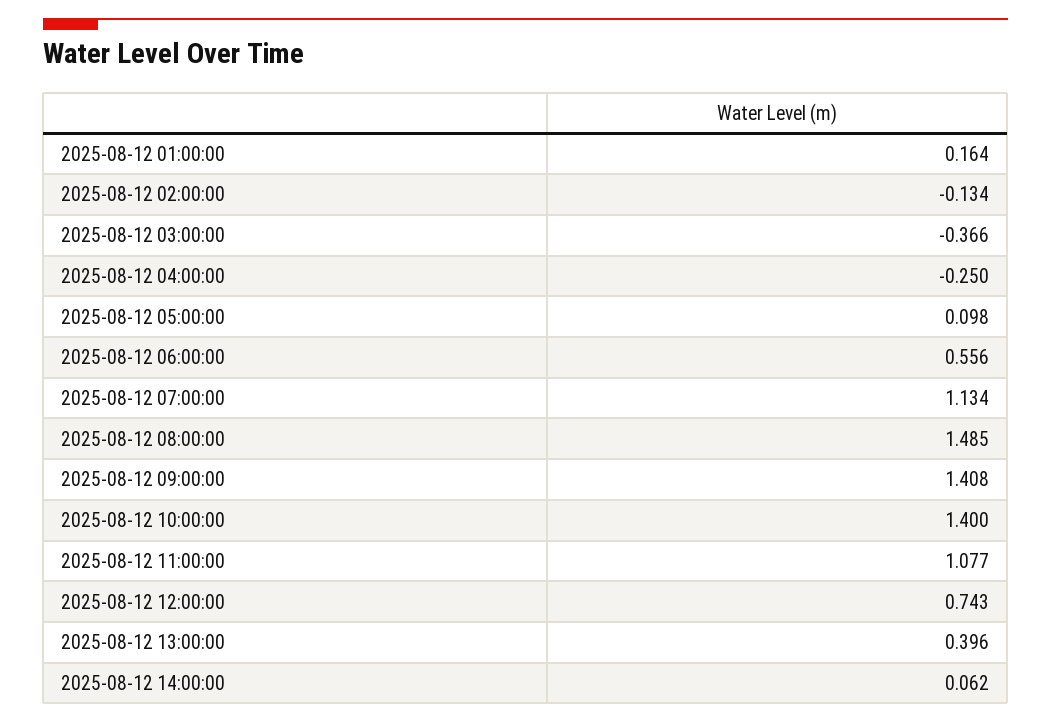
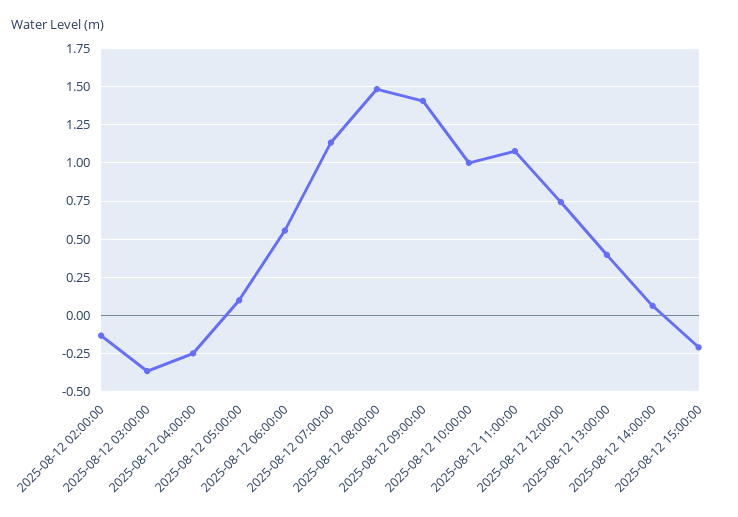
2025-08-12 01:00:00: 0.164 -> none
2025-08-12 10:00:00: 1.4 -> 1
2025-08-12 15:00:00: none -> -0.2

